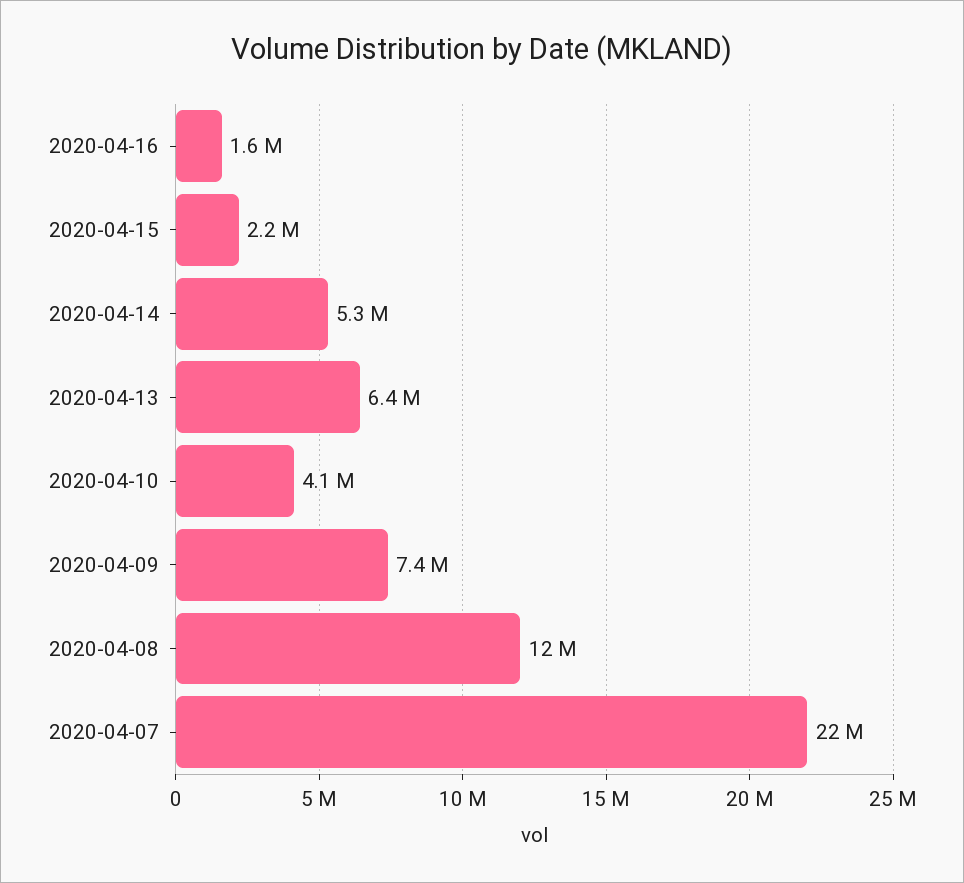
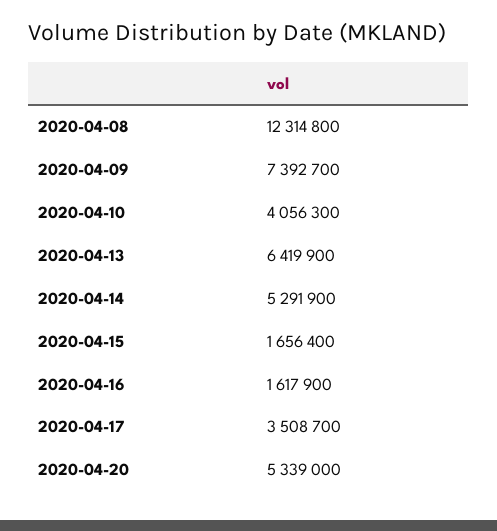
2020-04-15: 2200000 -> 1656400
2020-04-07: 22000000 -> none
2020-04-17: none -> 3508700
2020-04-20: none -> 5339000

